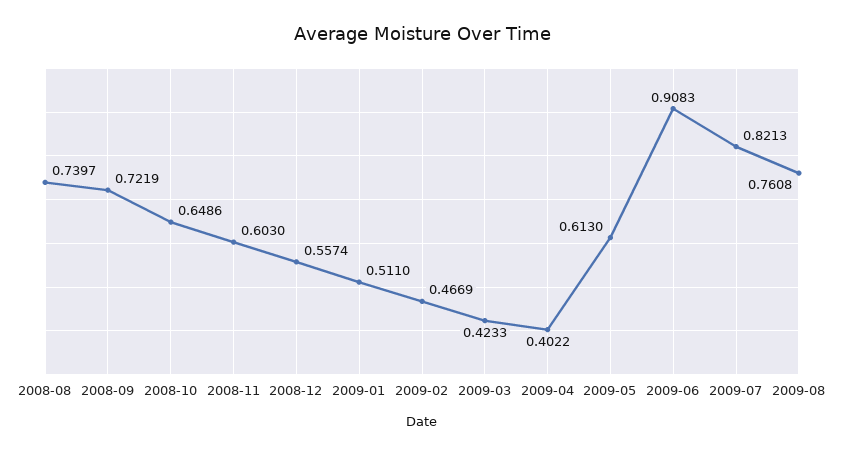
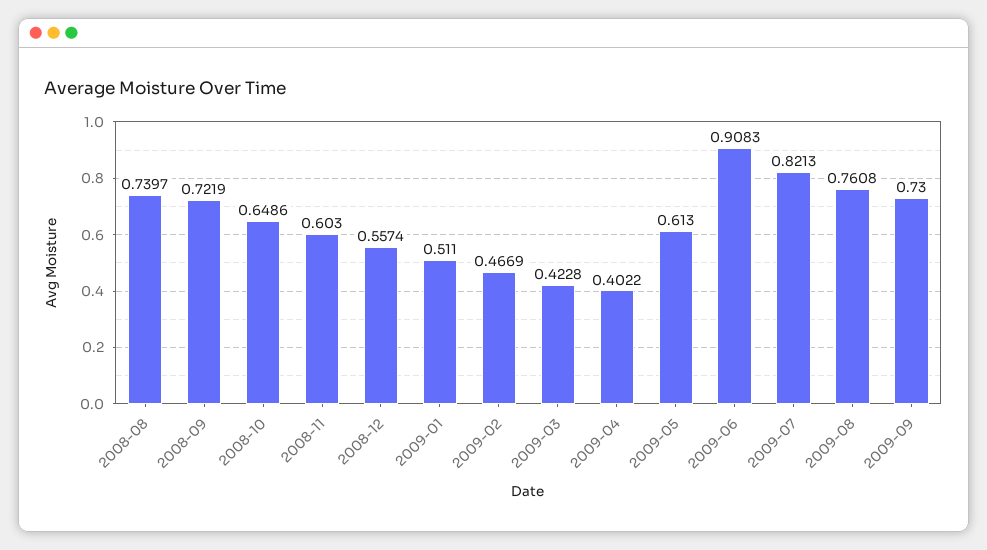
2009-03: 0.4233 -> 0.4228
2009-09: none -> 0.73

